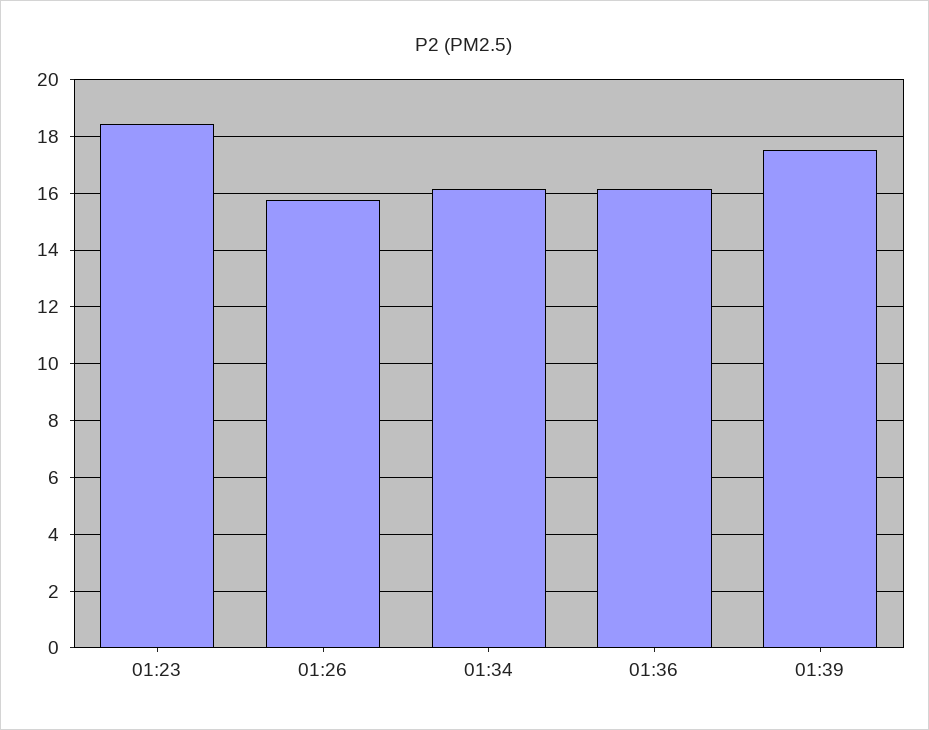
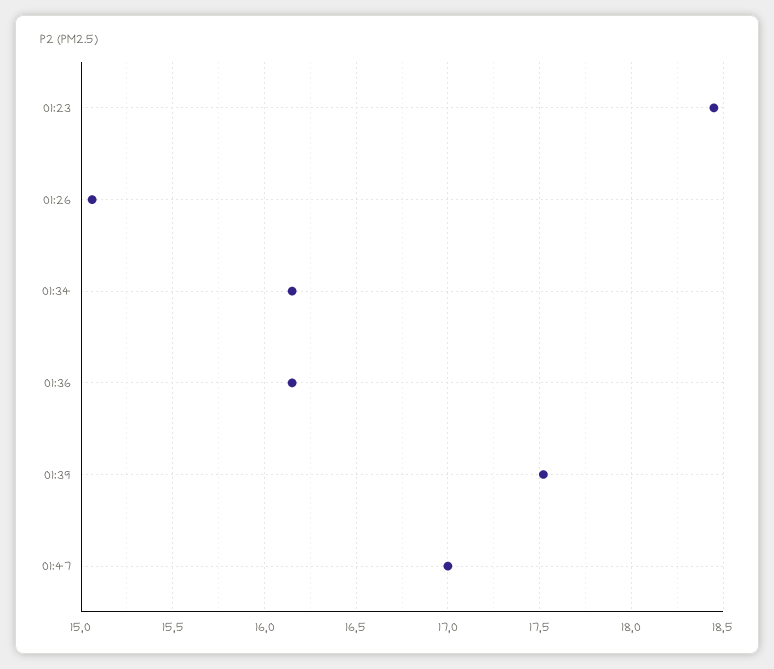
01:26: 15.75 -> 15.05
01:47: none -> 17

